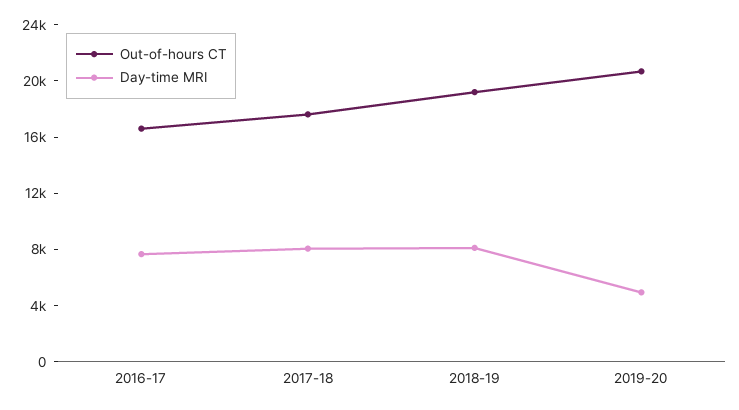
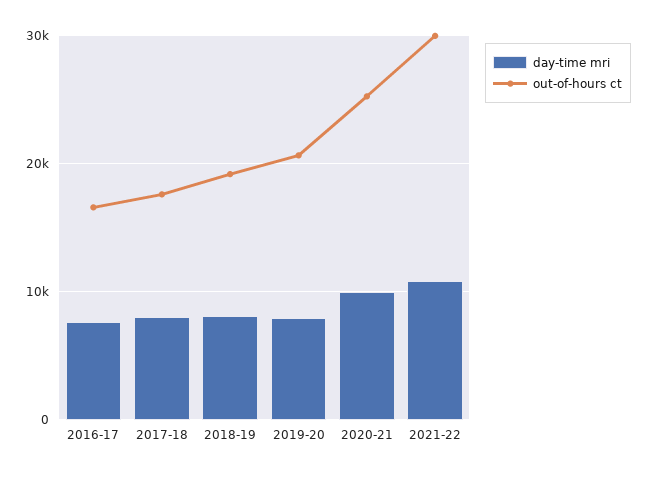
Day-time MRI, 2019-20: 5000 -> 8000
Day-time MRI, 2020-21: none -> 10000
Out-of-hours CT, 2020-21: none -> 25000
Day-time MRI, 2021-22: none -> 11000
Out-of-hours CT, 2021-22: none -> 30000

